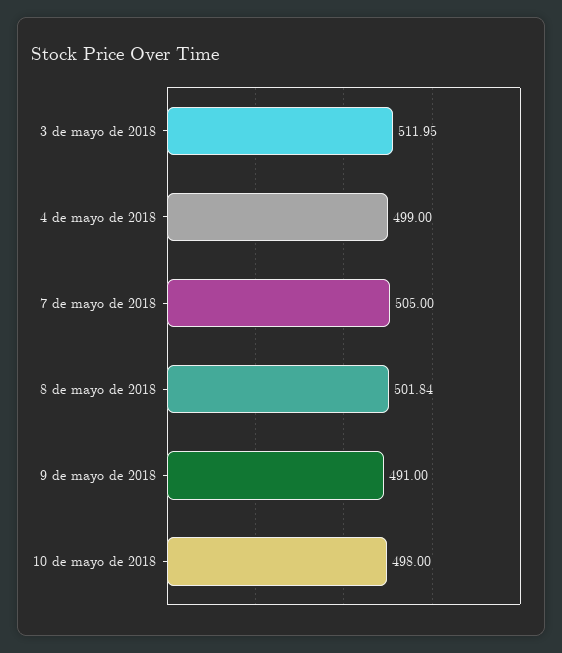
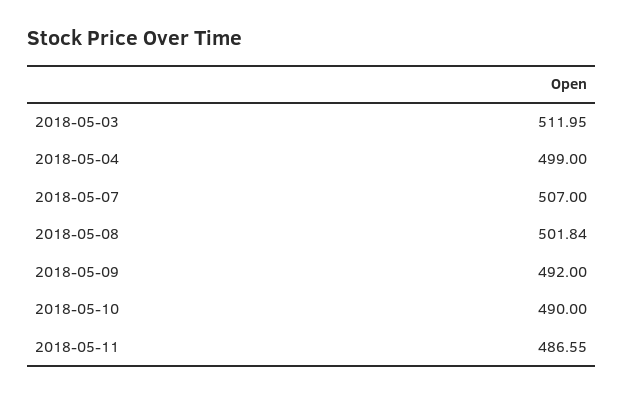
7 de mayo de 2018: 505 -> 507
9 de mayo de 2018: 491 -> 492
10 de mayo de 2018: 498 -> 490
2018-05-11: none -> 486.55

